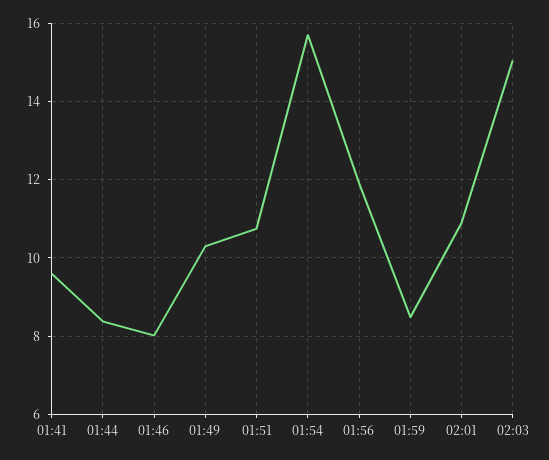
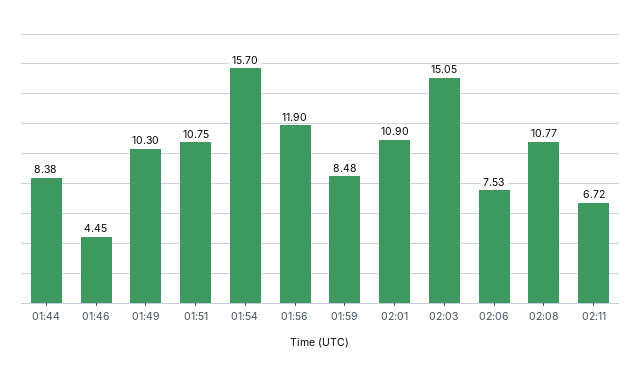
01:41: 9.6 -> none
01:46: 8 -> 4.45
02:06: none -> 7.53
02:08: none -> 10.77
02:11: none -> 6.72

